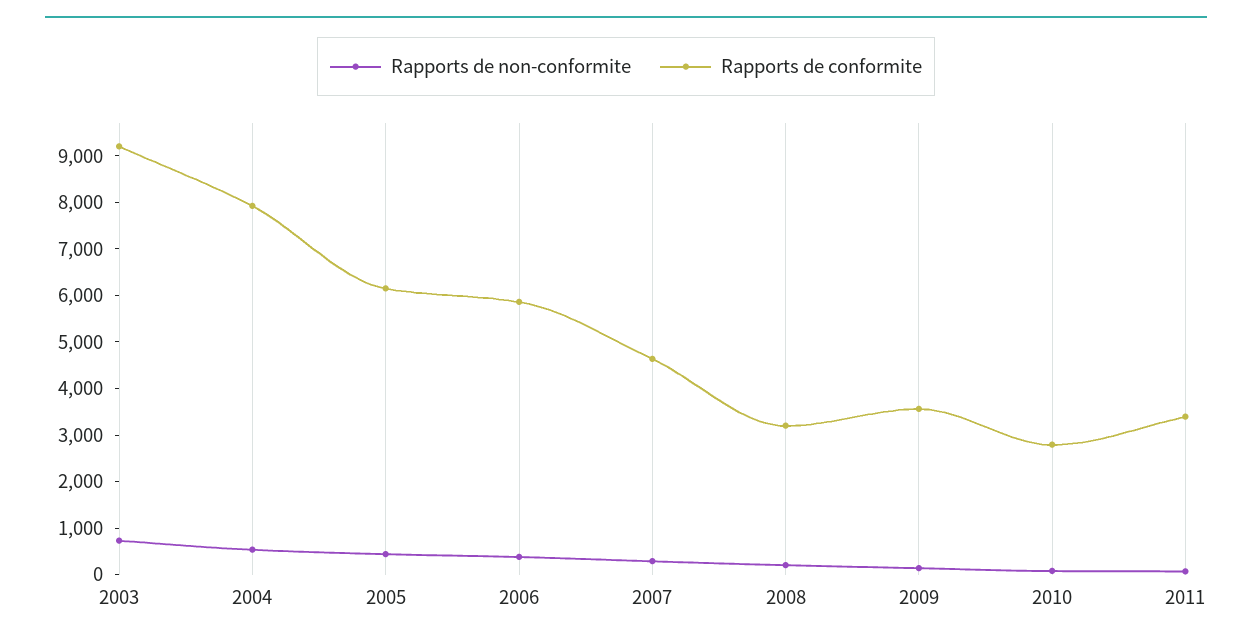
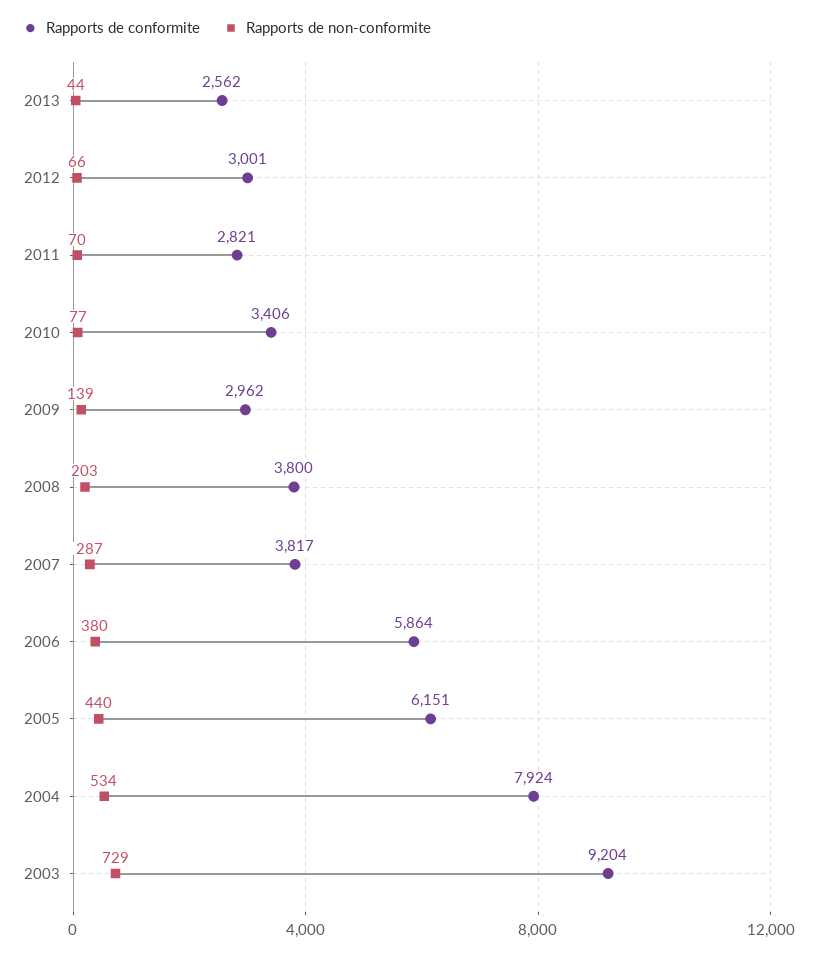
Rapports de conformite, 2007: 4600 -> 3817
Rapports de conformite, 2008: 3200 -> 3800
Rapports de conformite, 2009: 3600 -> 2962
Rapports de conformite, 2010: 2800 -> 3406
Rapports de conformite, 2011: 3400 -> 2821
Rapports de conformite, 2013: none -> 2562
Rapports de non-conformite, 2013: none -> 44
Rapports de conformite, 2012: none -> 3001
Rapports de non-conformite, 2012: none -> 66

